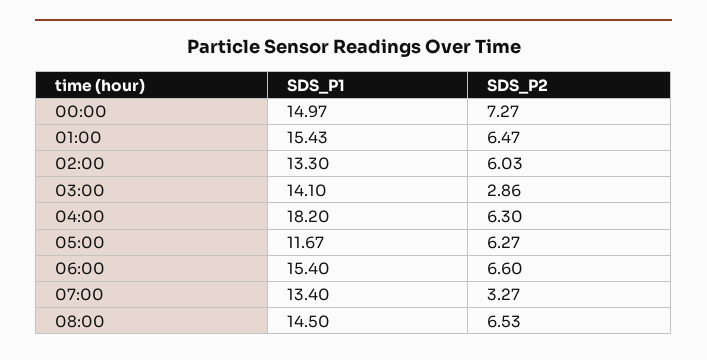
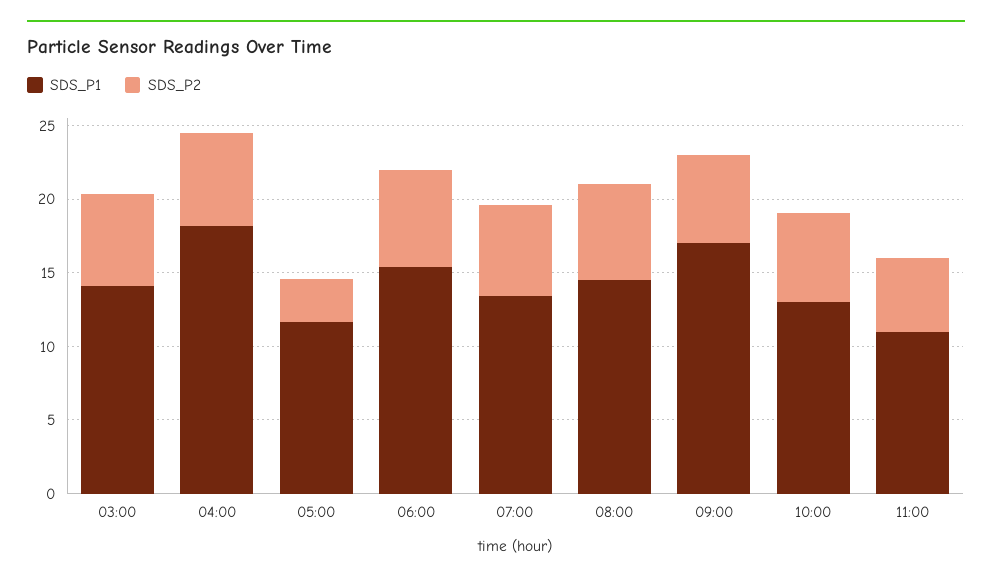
SDS_P1, 00:00: 14.97 -> none
SDS_P2, 00:00: 7.27 -> none
SDS_P1, 01:00: 15.43 -> none
SDS_P2, 01:00: 6.47 -> none
SDS_P1, 02:00: 13.3 -> none
SDS_P2, 02:00: 6.03 -> none
SDS_P2, 03:00: 2.86 -> 6
SDS_P2, 05:00: 6.27 -> 3
SDS_P2, 07:00: 3.27 -> 6
SDS_P1, 09:00: none -> 17
SDS_P2, 09:00: none -> 6
SDS_P1, 10:00: none -> 13
SDS_P2, 10:00: none -> 6
SDS_P1, 11:00: none -> 11
SDS_P2, 11:00: none -> 5

